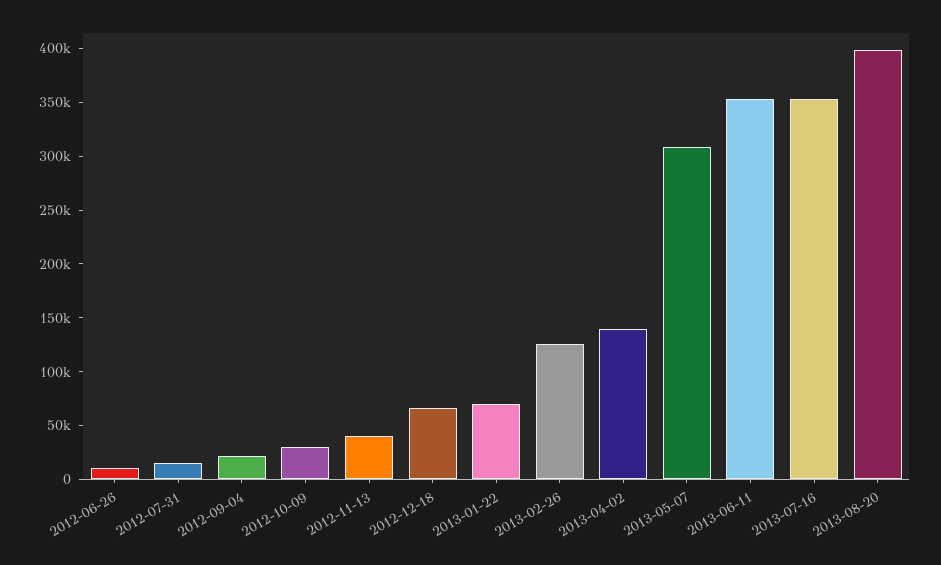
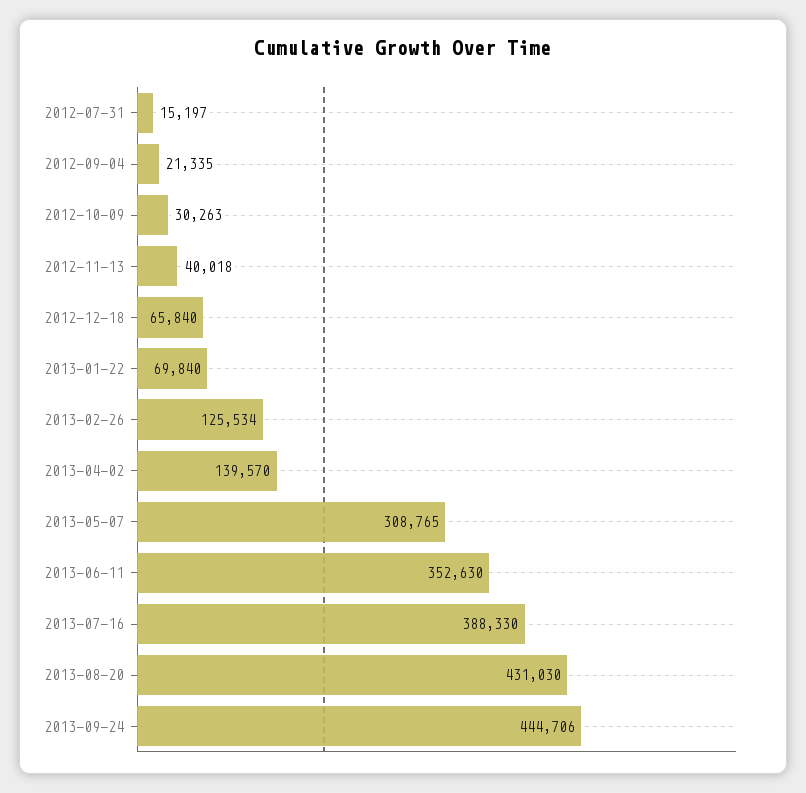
2012-06-26: 10000 -> none
2013-07-16: 350000 -> 388330
2013-08-20: 400000 -> 431030
2013-09-24: none -> 444706

